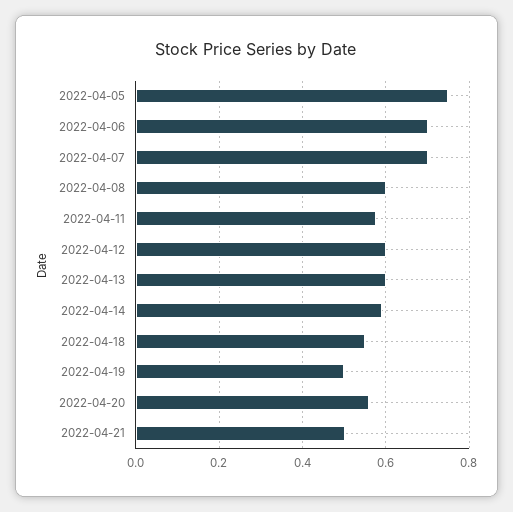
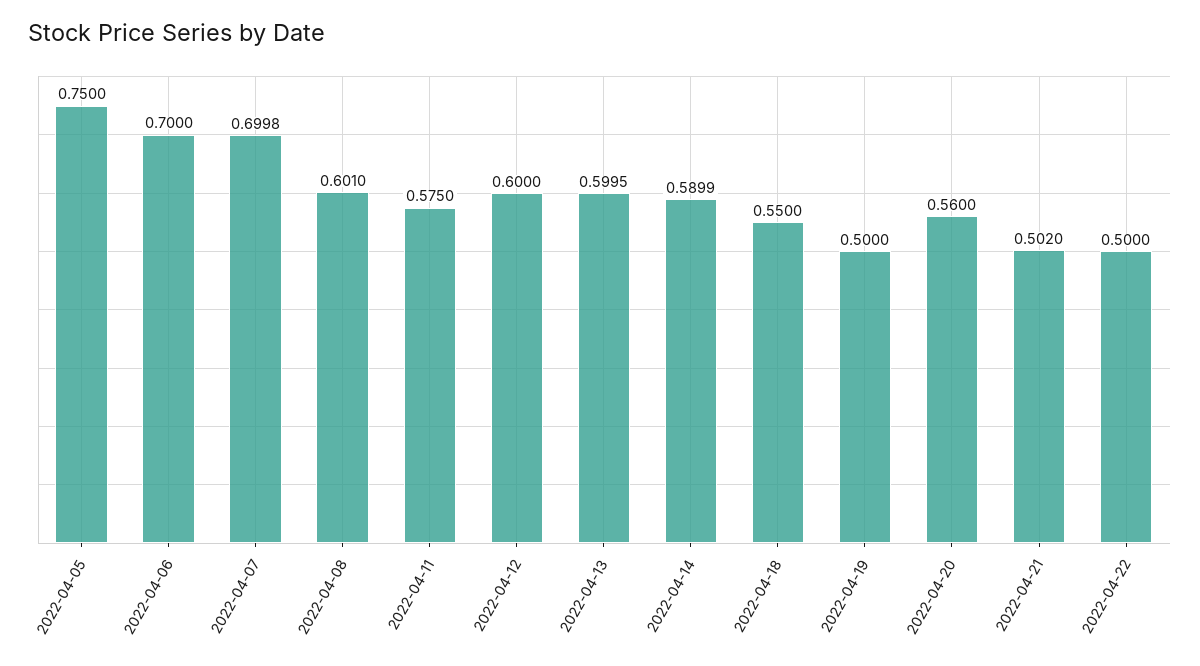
2022-04-22: none -> 0.5

